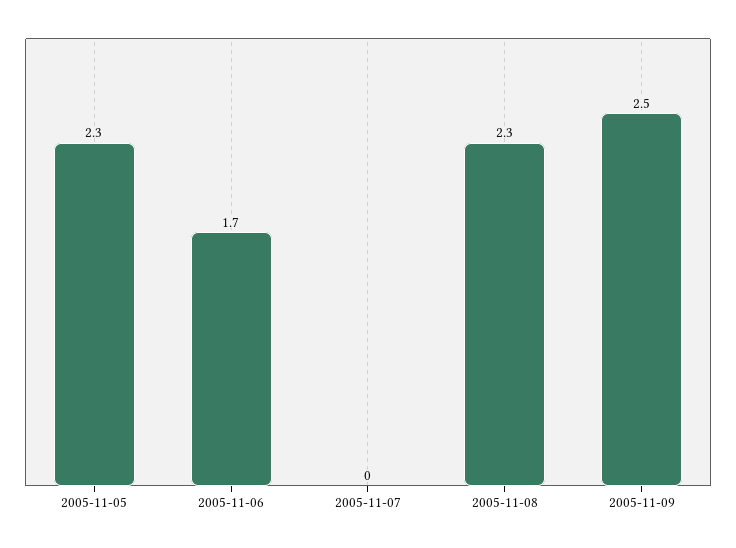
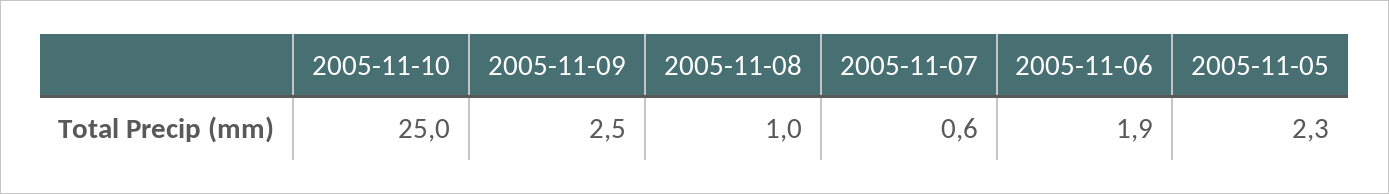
2005-11-06: 1.7 -> 1.9
2005-11-07: 0 -> 0.6
2005-11-08: 2.3 -> 1
2005-11-10: none -> 25

